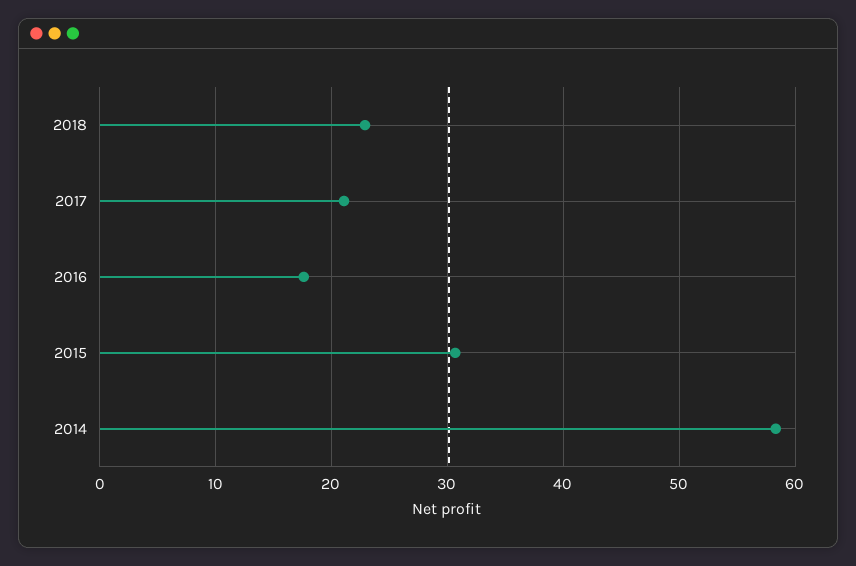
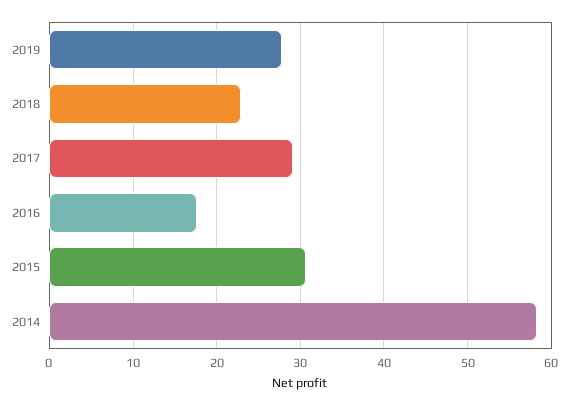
2017: 21 -> 29
2019: none -> 28

